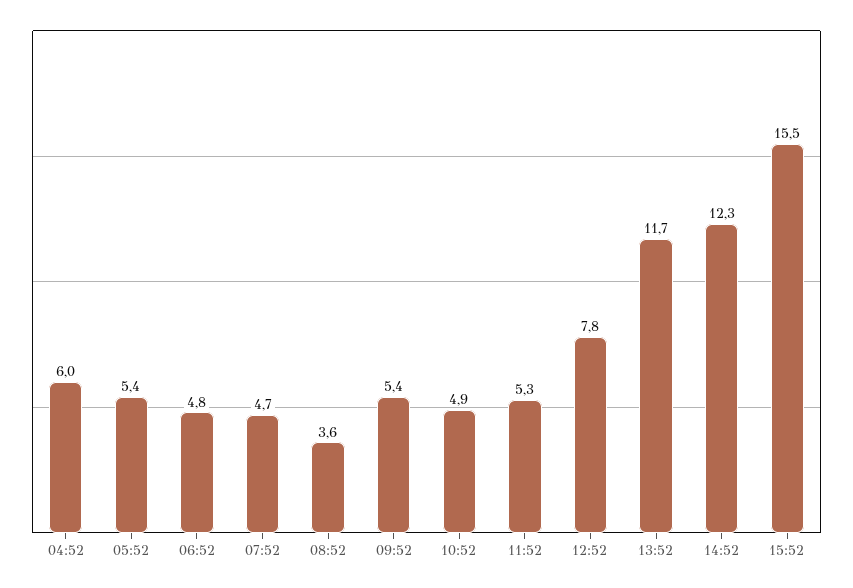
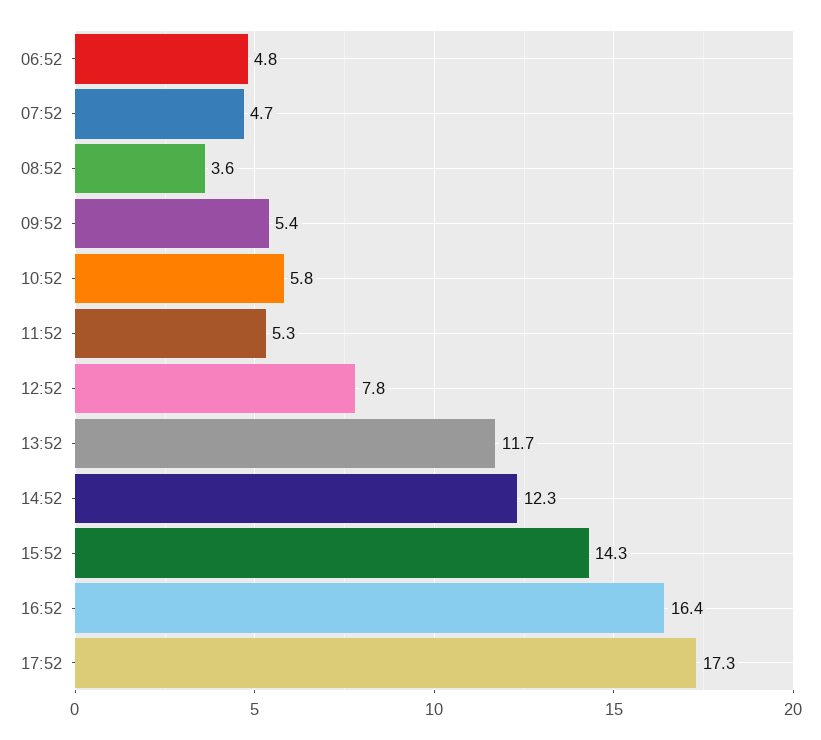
04:52: 6 -> none
05:52: 5.4 -> none
10:52: 4.9 -> 5.8
15:52: 15.5 -> 14.3
16:52: none -> 16.4
17:52: none -> 17.3

